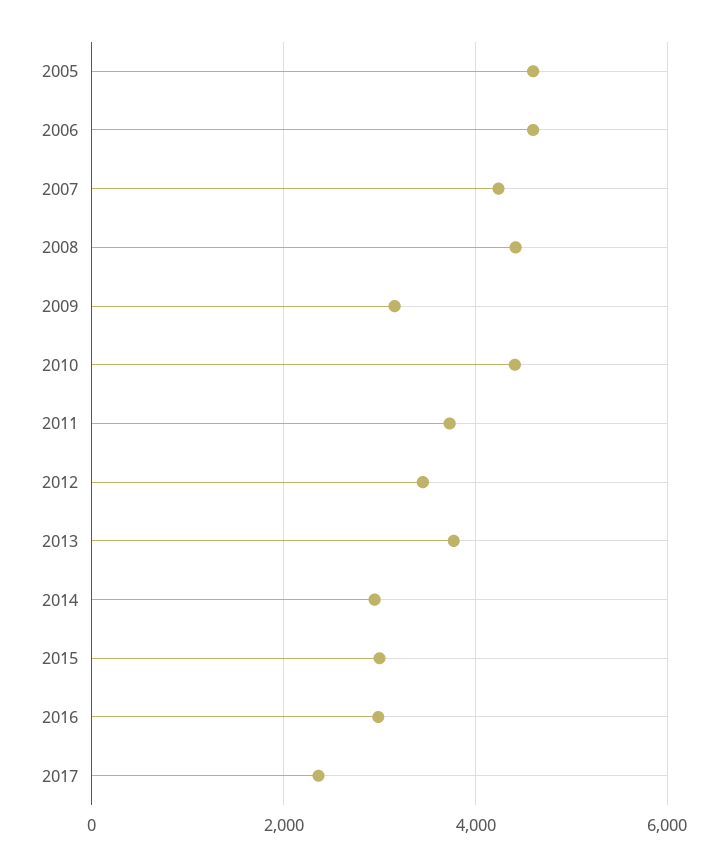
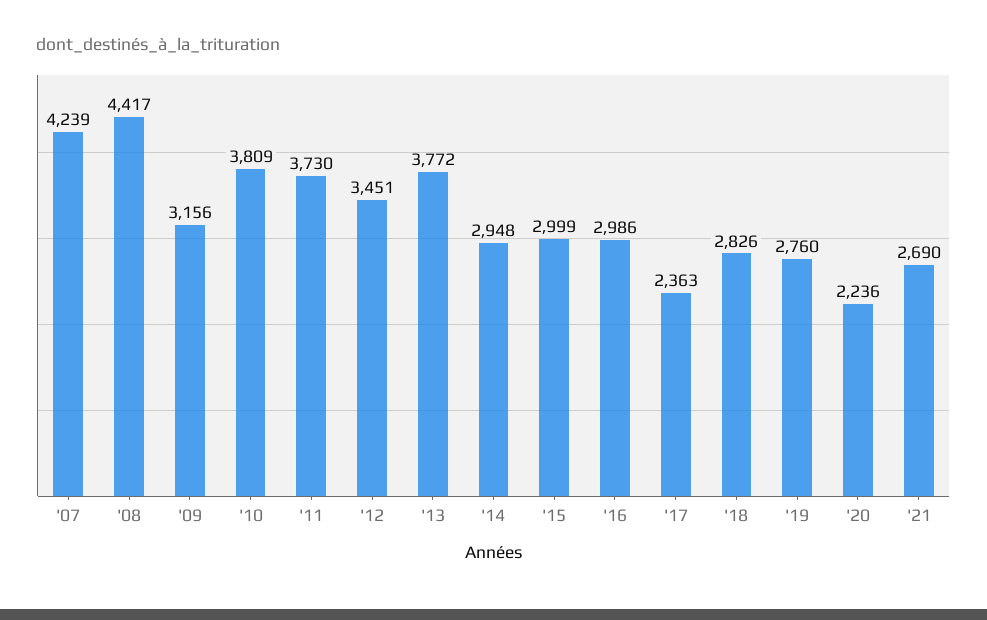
2005: 4600 -> none
2006: 4600 -> none
2010: 4400 -> 3809
'18: none -> 2826
'19: none -> 2760
'20: none -> 2236
'21: none -> 2690

